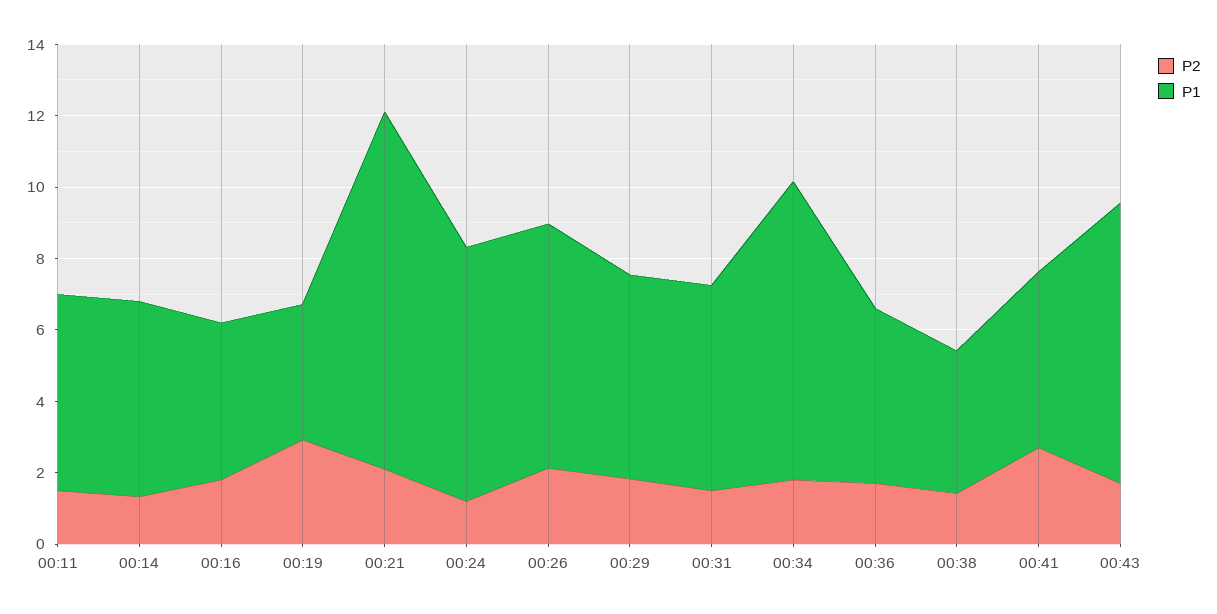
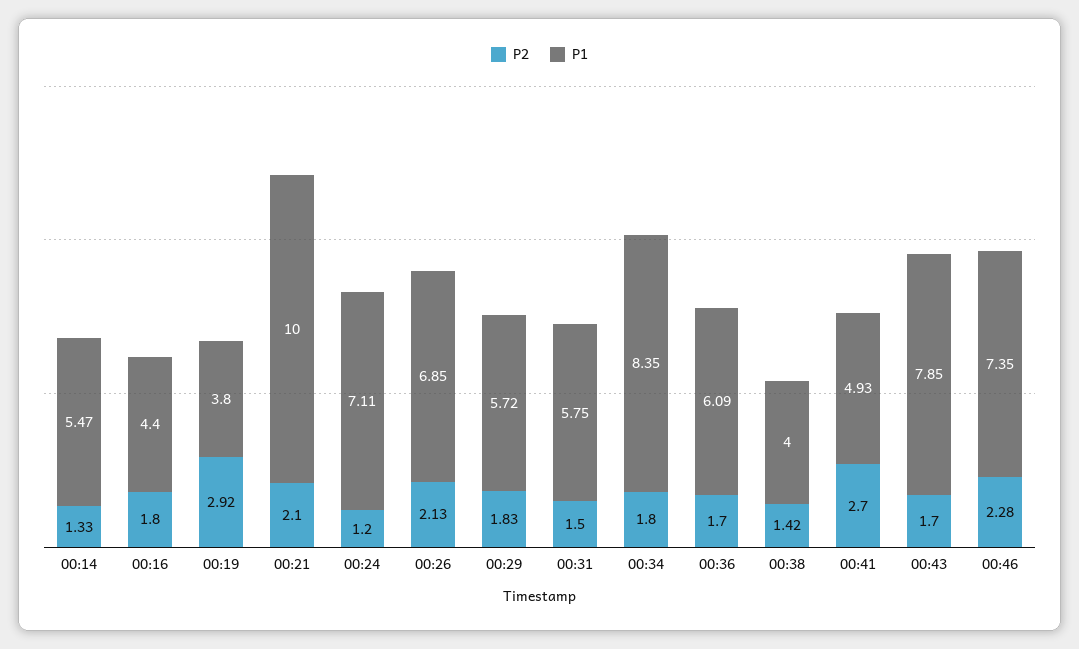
P2, 00:11: 1.5 -> none
P1, 00:11: 5.5 -> none
P1, 00:36: 5 -> 6.09
P2, 00:46: none -> 2.28
P1, 00:46: none -> 7.35

